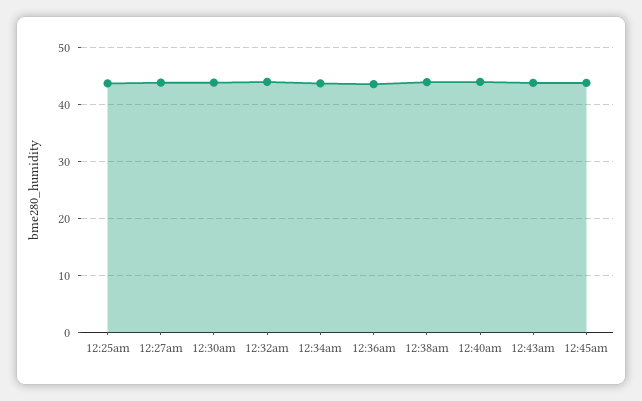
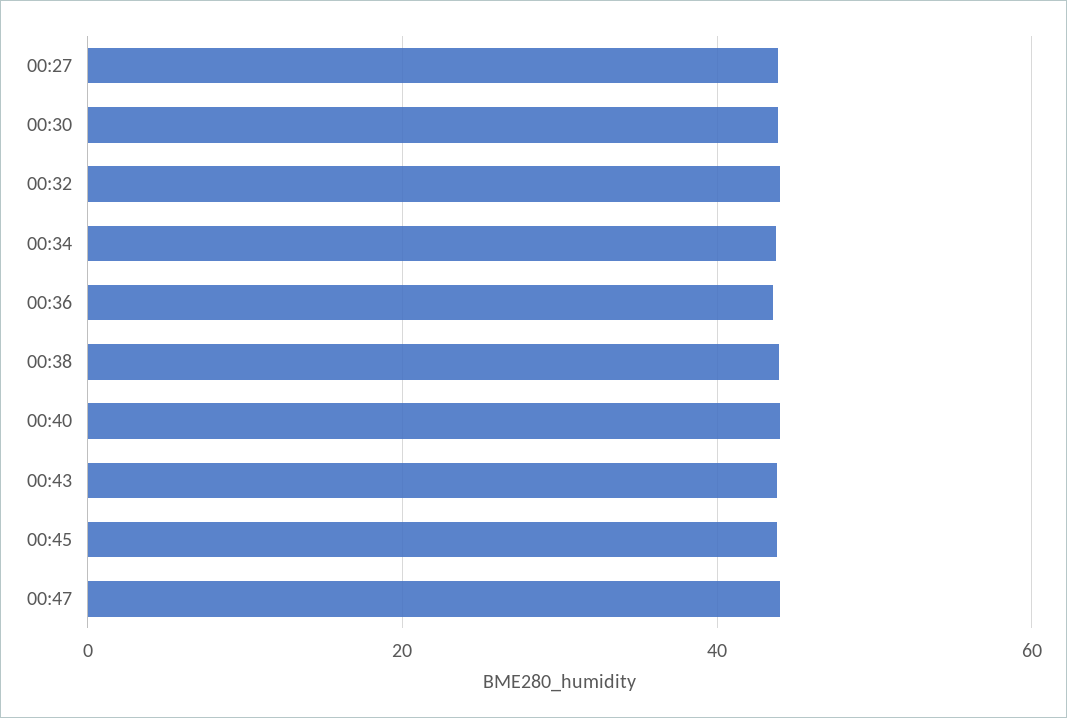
12:25am: 44 -> none
00:47: none -> 44

